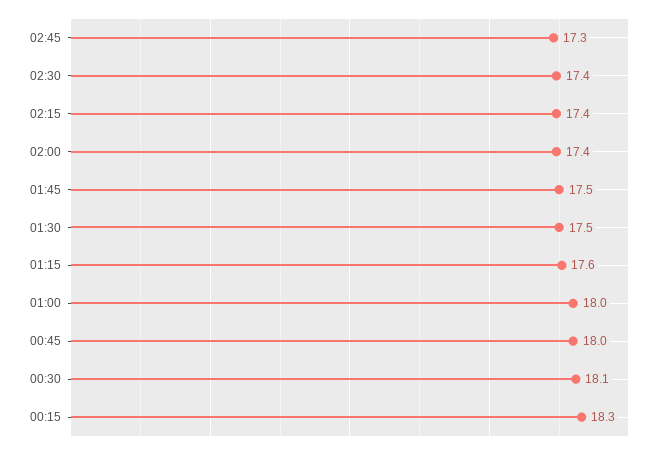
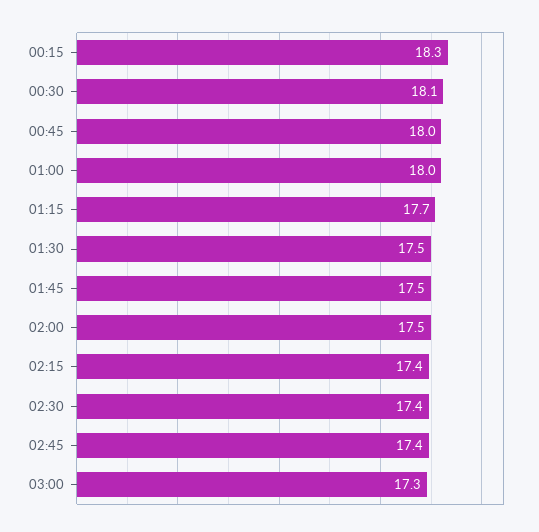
02:45: 17.3 -> 17.4
02:00: 17.4 -> 17.5
01:15: 17.6 -> 17.7
03:00: none -> 17.3

